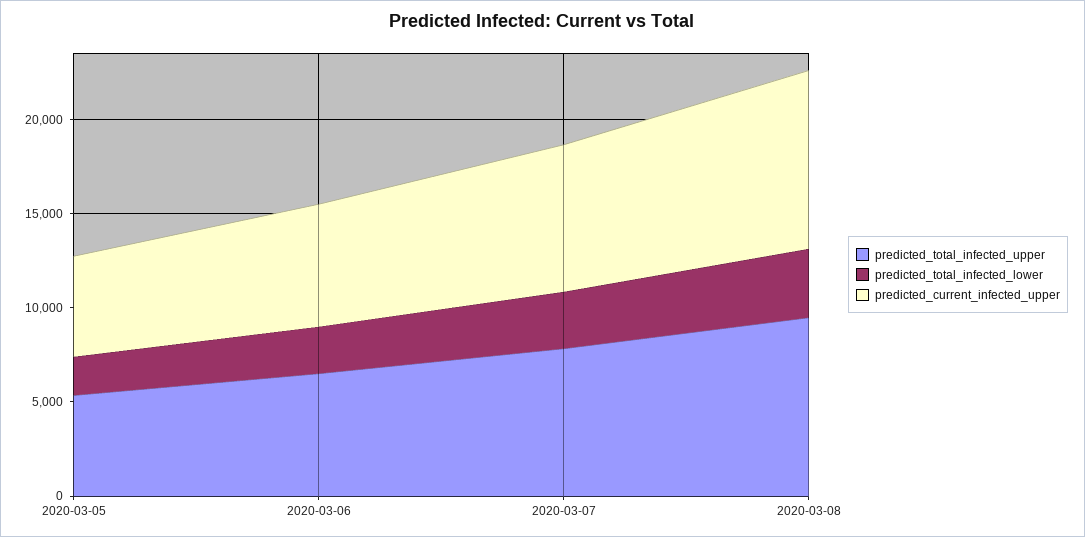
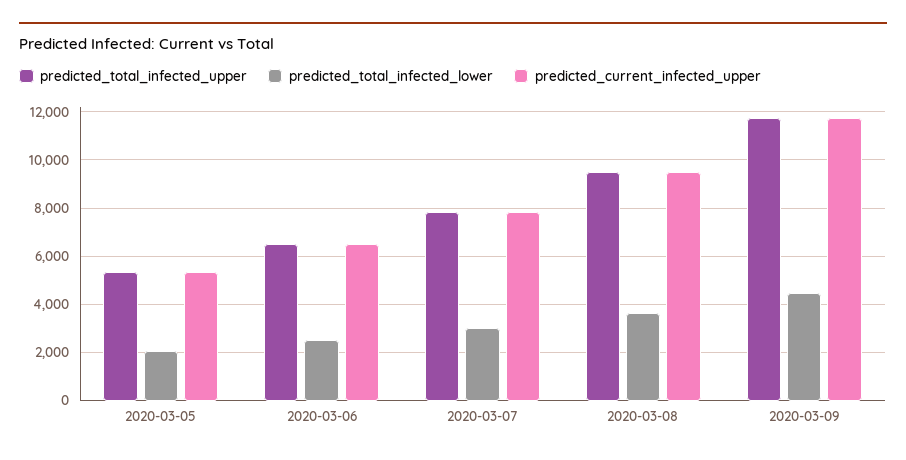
predicted_total_infected_upper, 2020-03-09: none -> 11750
predicted_total_infected_lower, 2020-03-09: none -> 4500
predicted_current_infected_upper, 2020-03-09: none -> 11750

